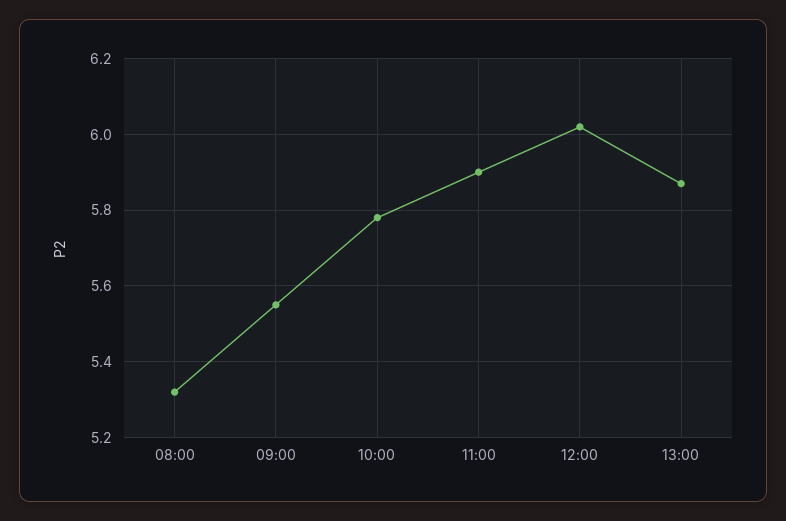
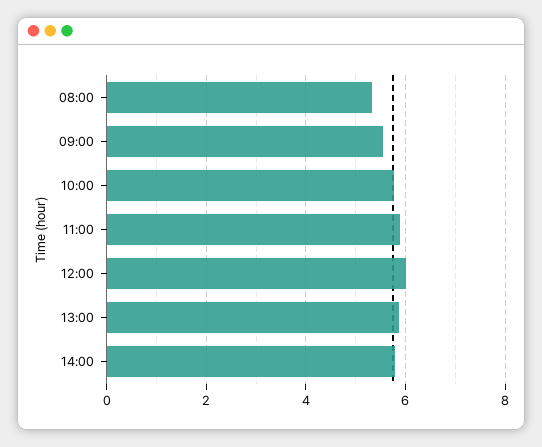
14:00: none -> 5.8

